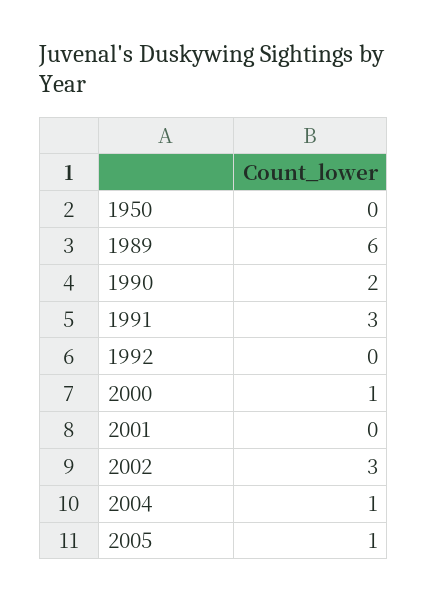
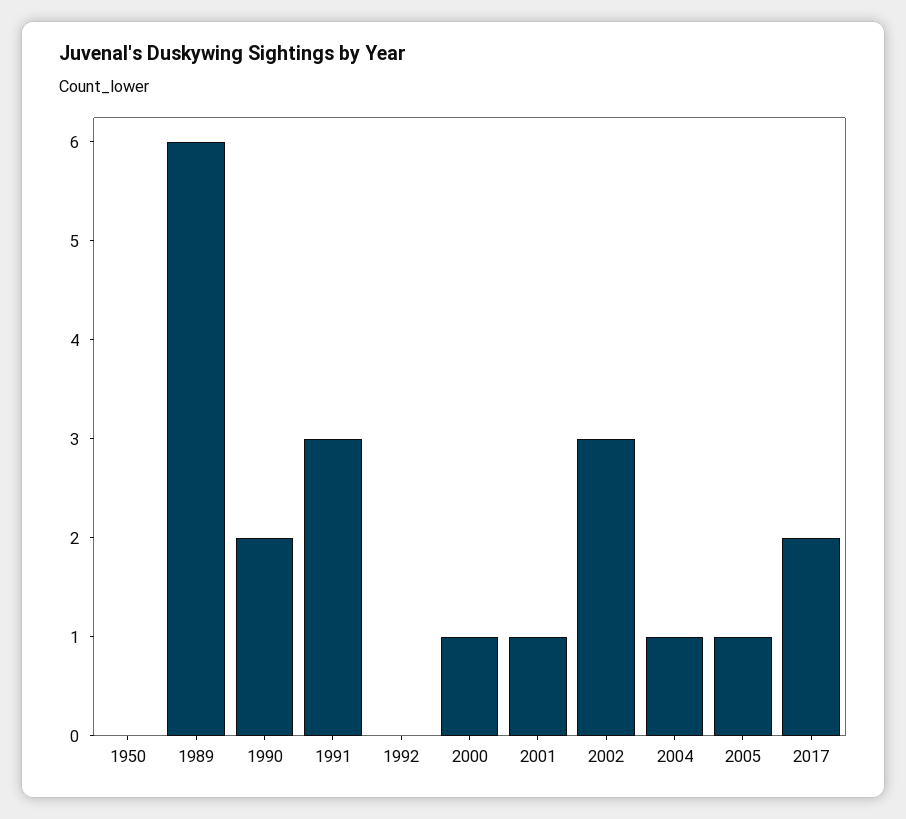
2001: 0 -> 1
2017: none -> 2

